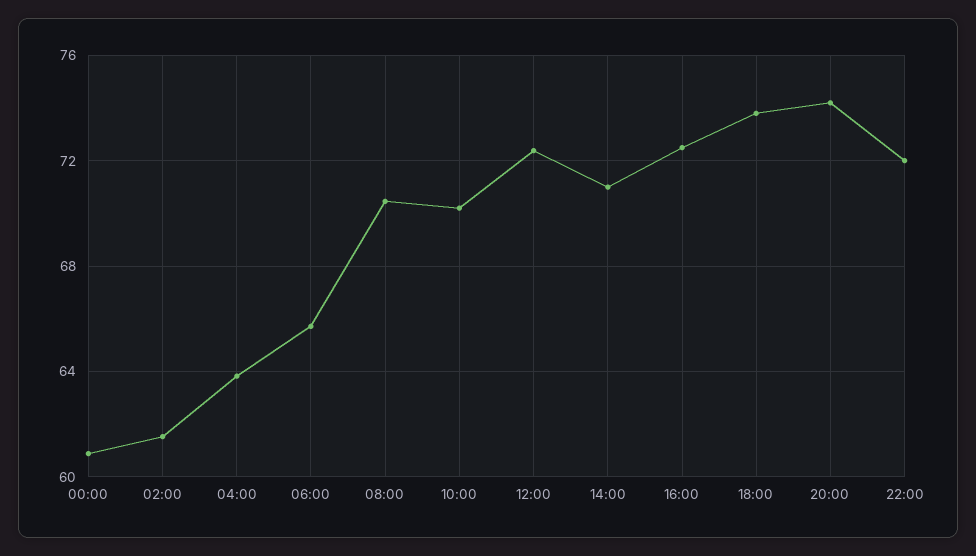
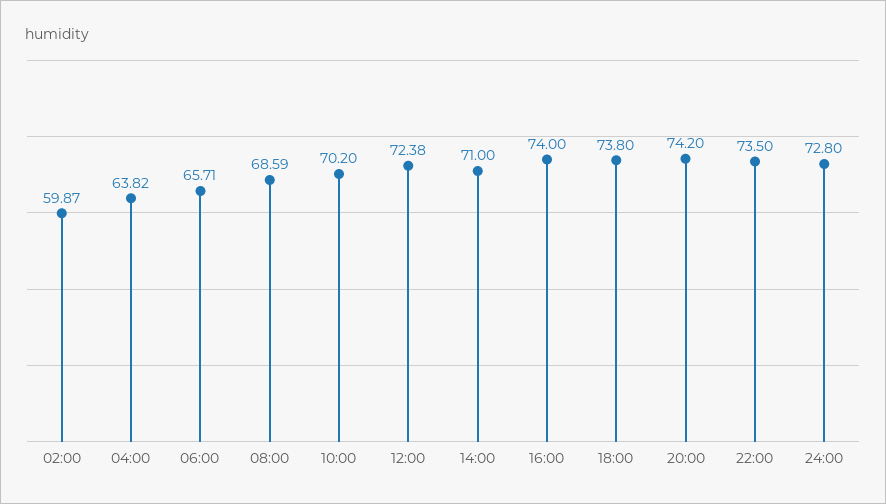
00:00: 61 -> none
02:00: 61.5 -> 59.87
08:00: 70.5 -> 68.59
16:00: 72.5 -> 74
22:00: 72 -> 73.5
24:00: none -> 72.8

